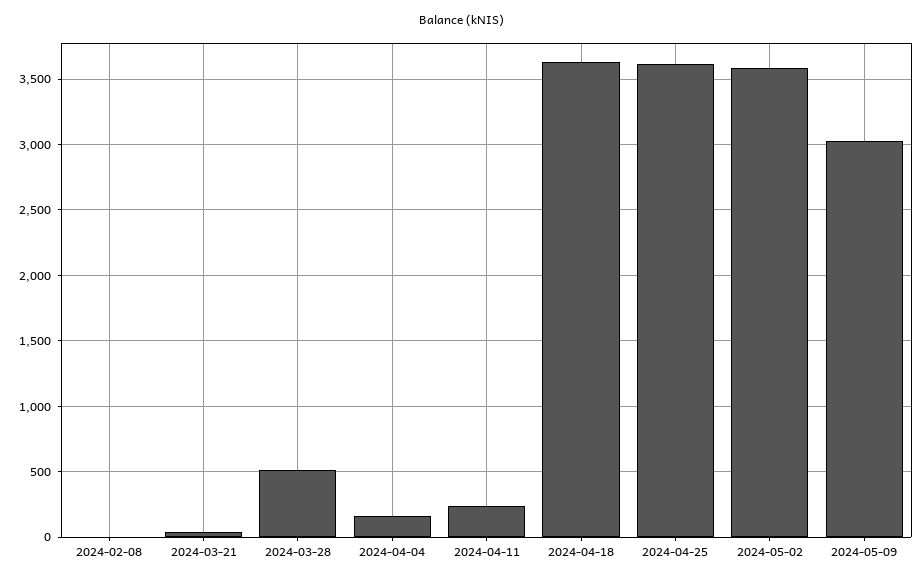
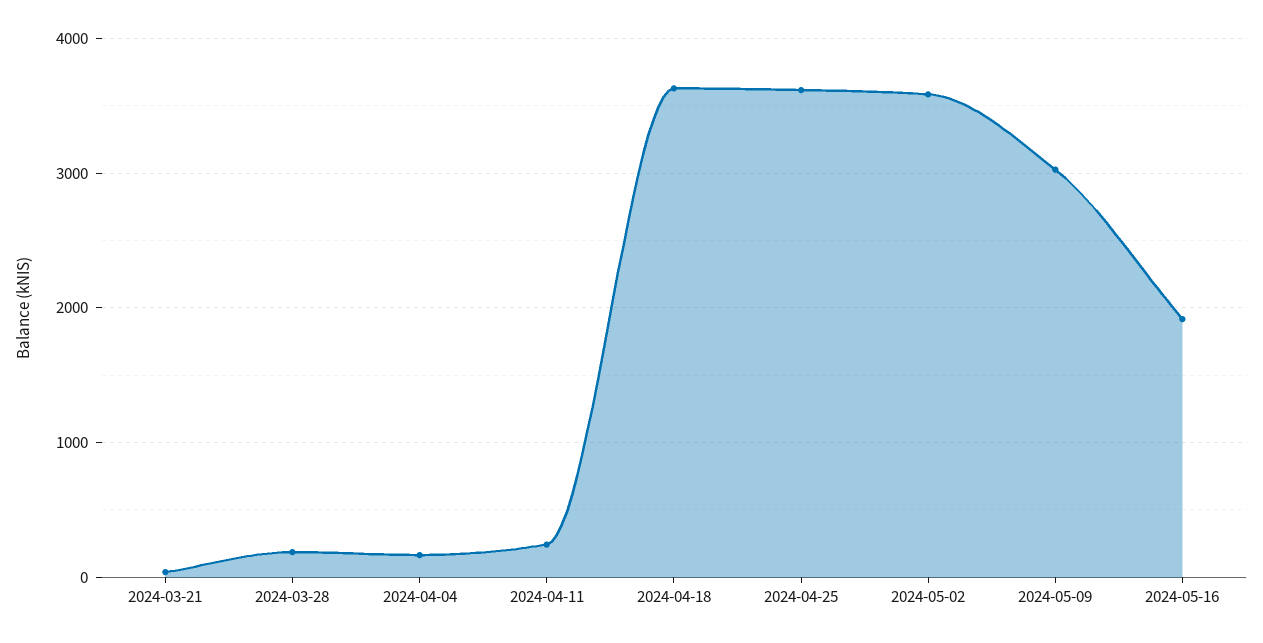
2024-02-08: 0 -> none
2024-03-28: 500 -> 200
2024-05-16: none -> 1900

